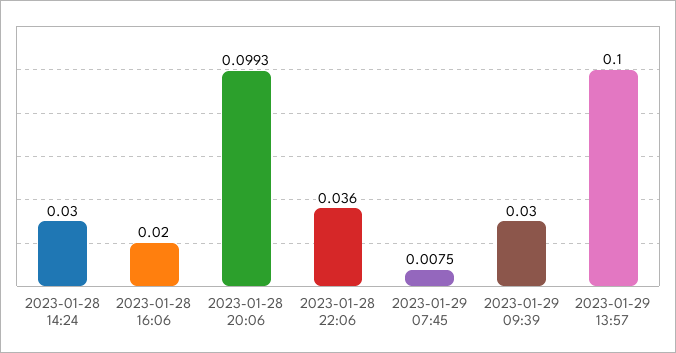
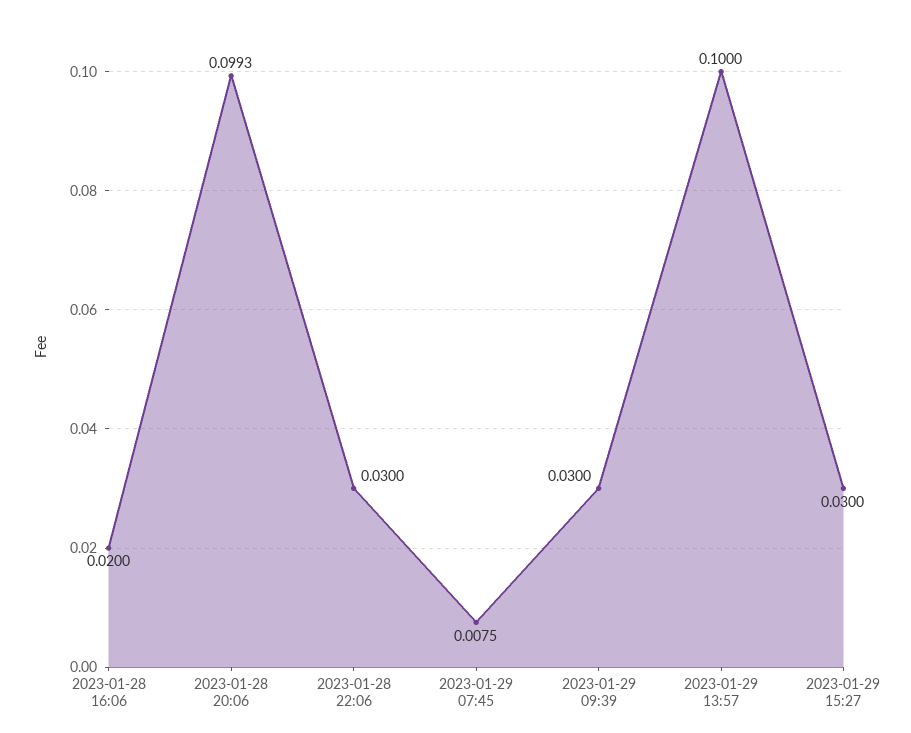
2023-01-28 14:24: 0.03 -> none
2023-01-28 22:06: 0.036 -> 0.03
2023-01-29 15:27: none -> 0.03

